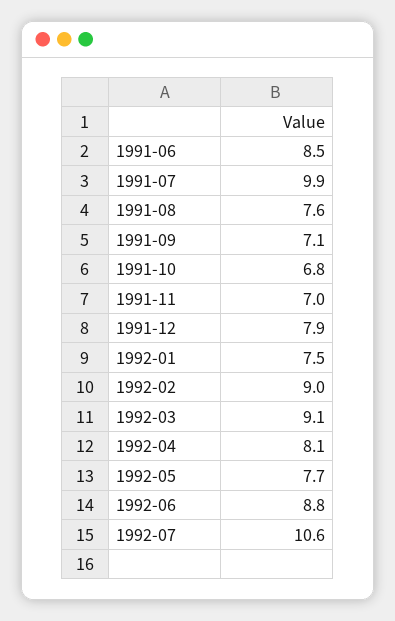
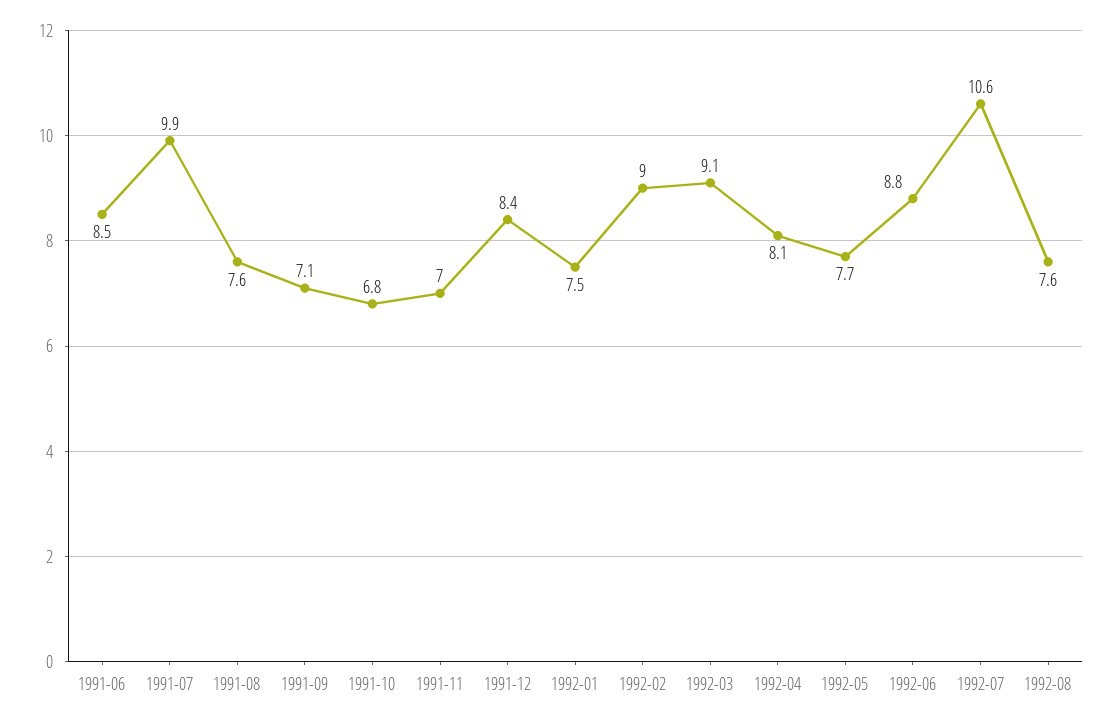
1991-12: 7.9 -> 8.4
1992-08: none -> 7.6

